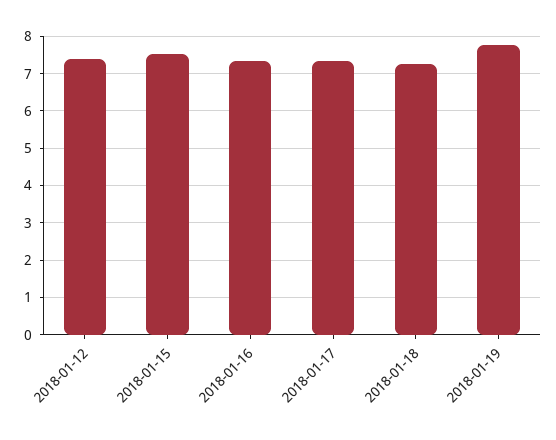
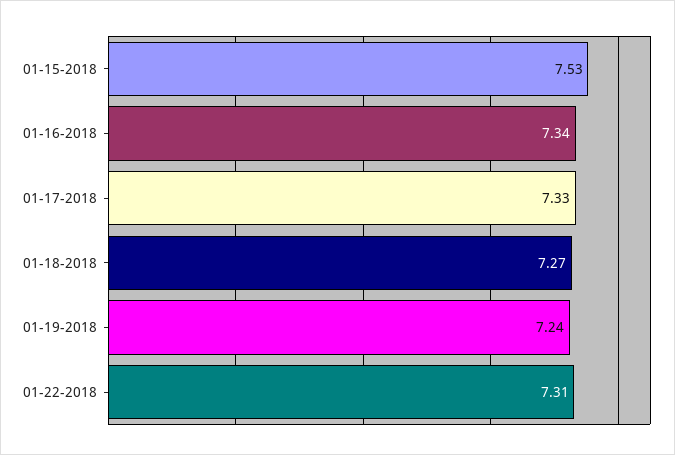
2018-01-12: 7.4 -> none
2018-01-19: 7.8 -> 7.24
01-22-2018: none -> 7.31

